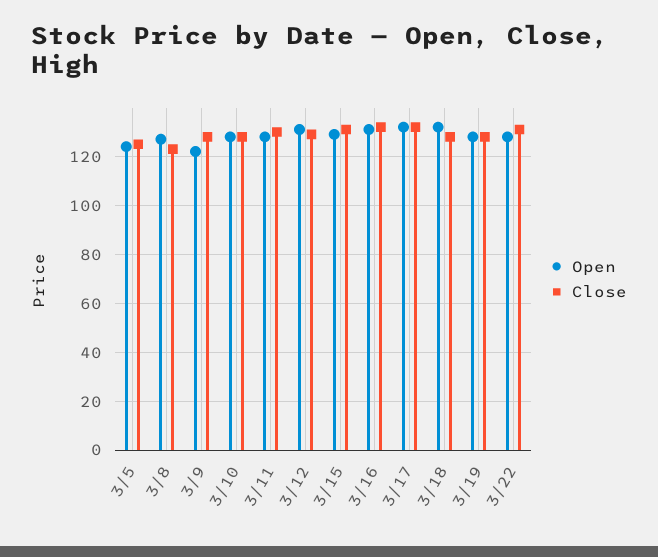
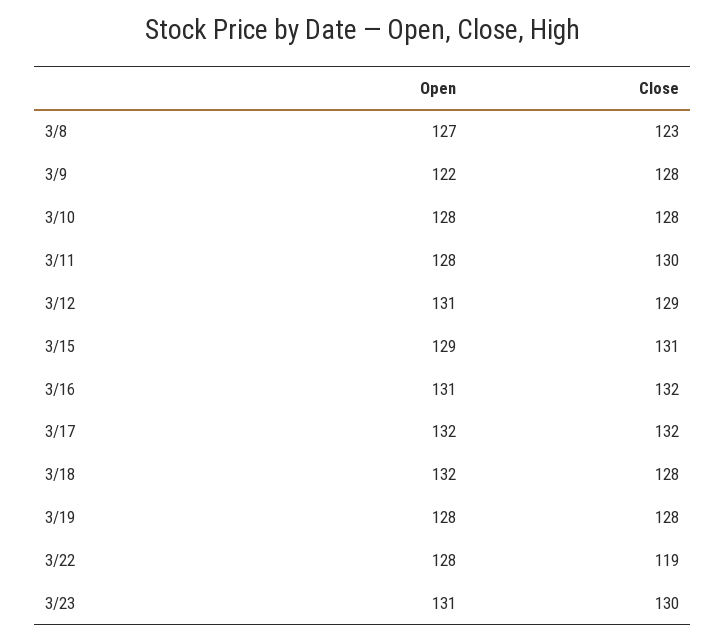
Open, 3/5: 125 -> none
Close, 3/5: 125 -> none
Close, 3/22: 130 -> 119
Open, 3/23: none -> 131
Close, 3/23: none -> 130

